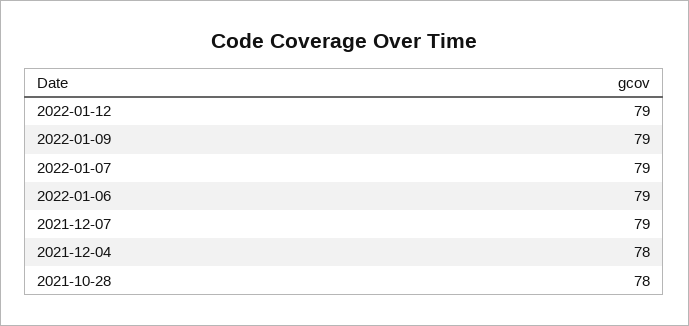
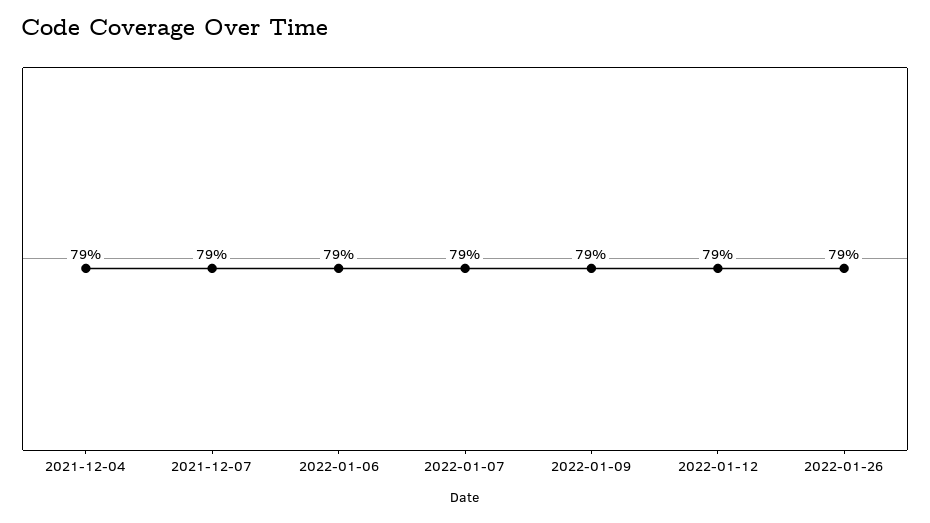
2021-12-04: 78 -> 79
2021-10-28: 78 -> none
2022-01-26: none -> 79

